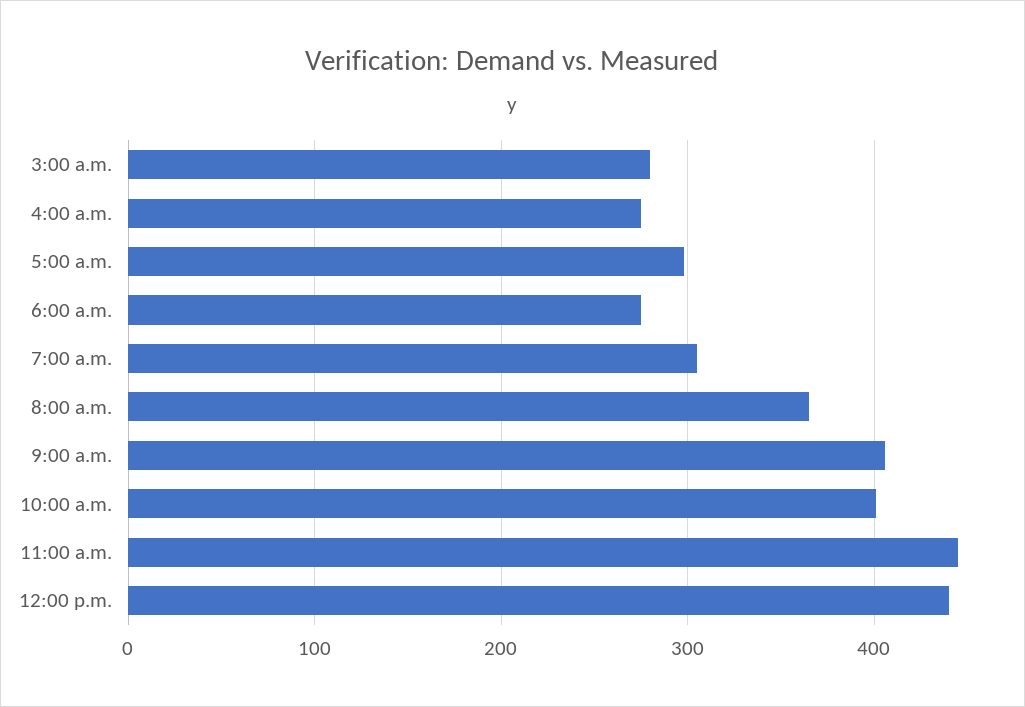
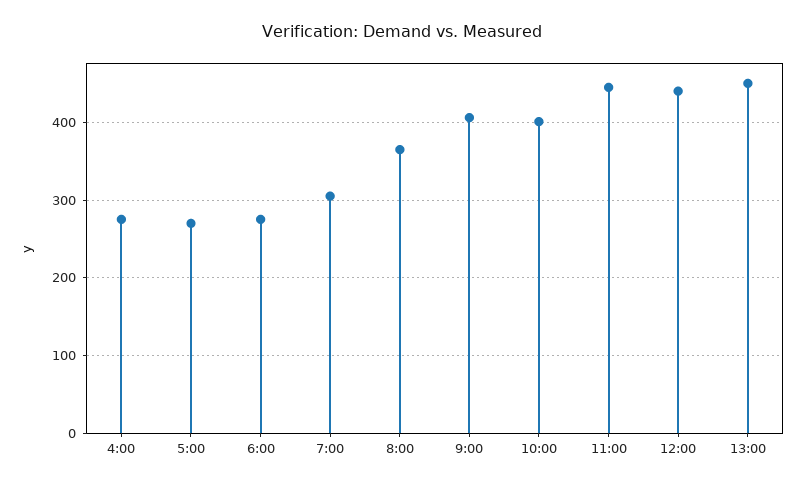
3:00 a.m.: 280 -> none
5:00 a.m.: 300 -> 270
13:00: none -> 450

